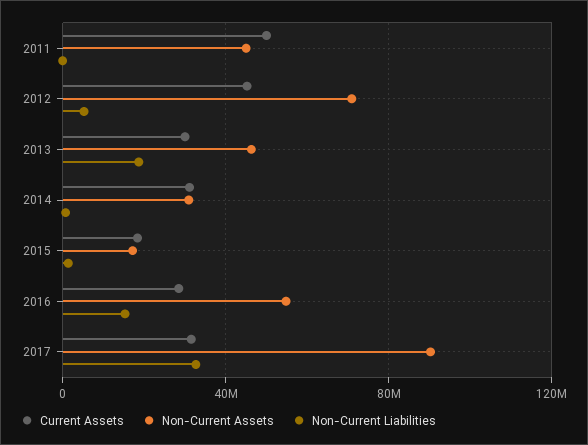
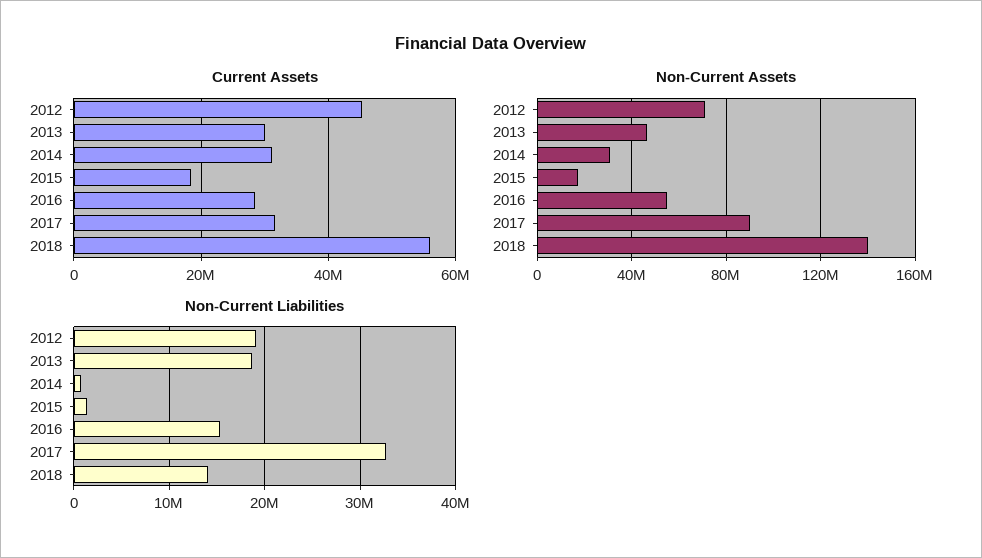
Current Assets, 2011: 50000000 -> none
Non-Current Assets, 2011: 45000000 -> none
Non-Current Liabilities, 2011: 0 -> none
Non-Current Liabilities, 2012: 5000000 -> 19000000
Current Assets, 2018: none -> 56000000
Non-Current Assets, 2018: none -> 140000000
Non-Current Liabilities, 2018: none -> 14000000

